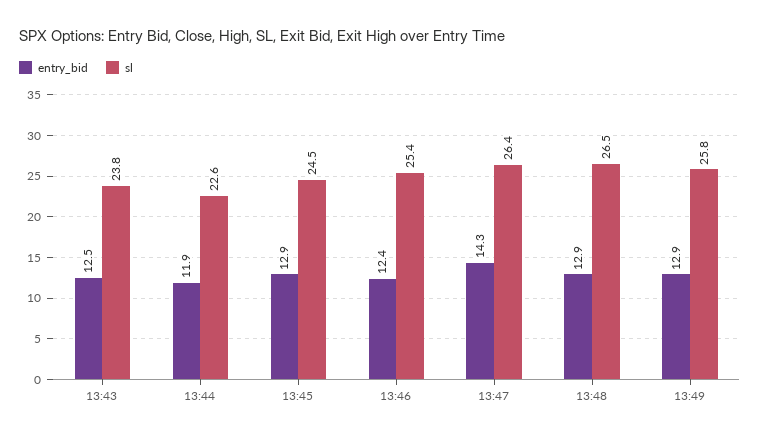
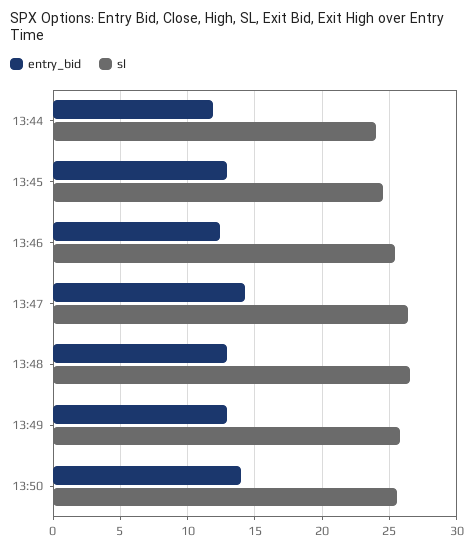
entry_bid, 13:43: 12.5 -> none
sl, 13:43: 23.8 -> none
sl, 13:44: 22.6 -> 24
entry_bid, 13:50: none -> 14
sl, 13:50: none -> 25.5

